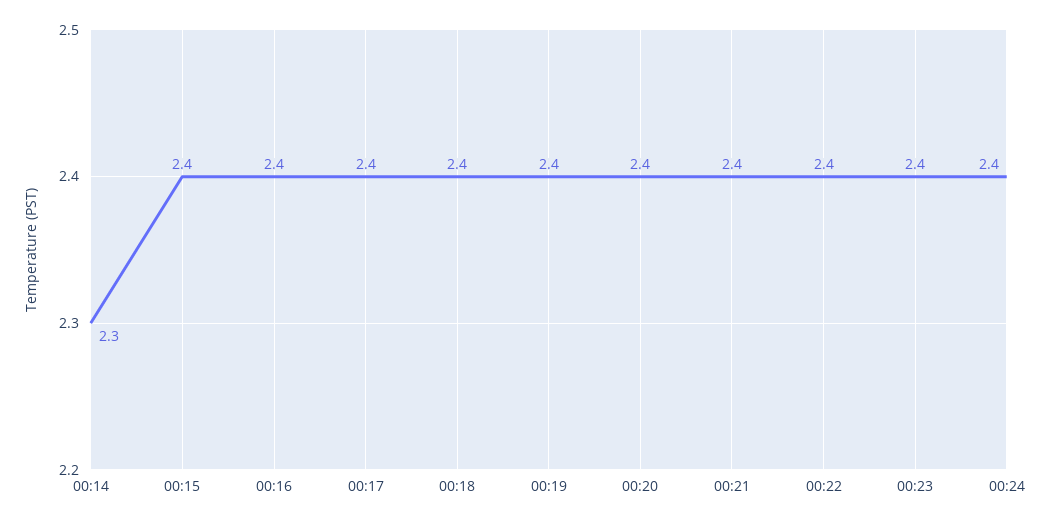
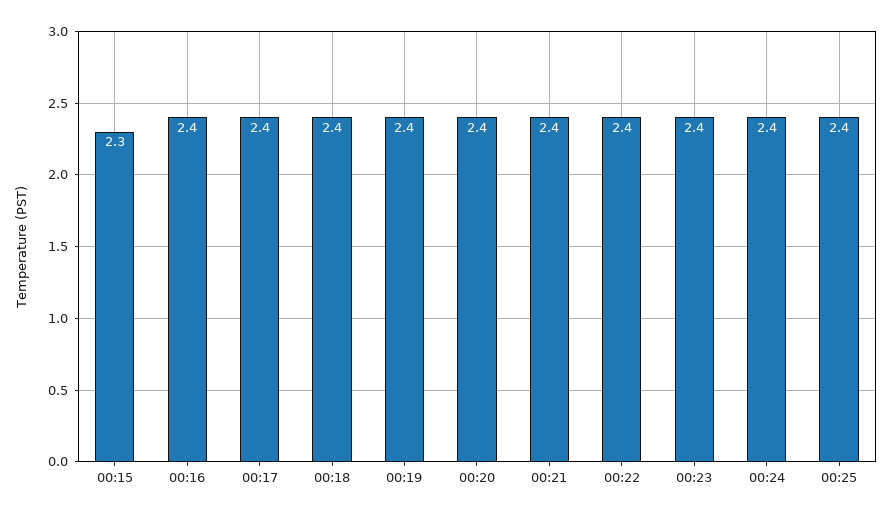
00:14: 2.3 -> none
00:15: 2.4 -> 2.3
00:25: none -> 2.4

